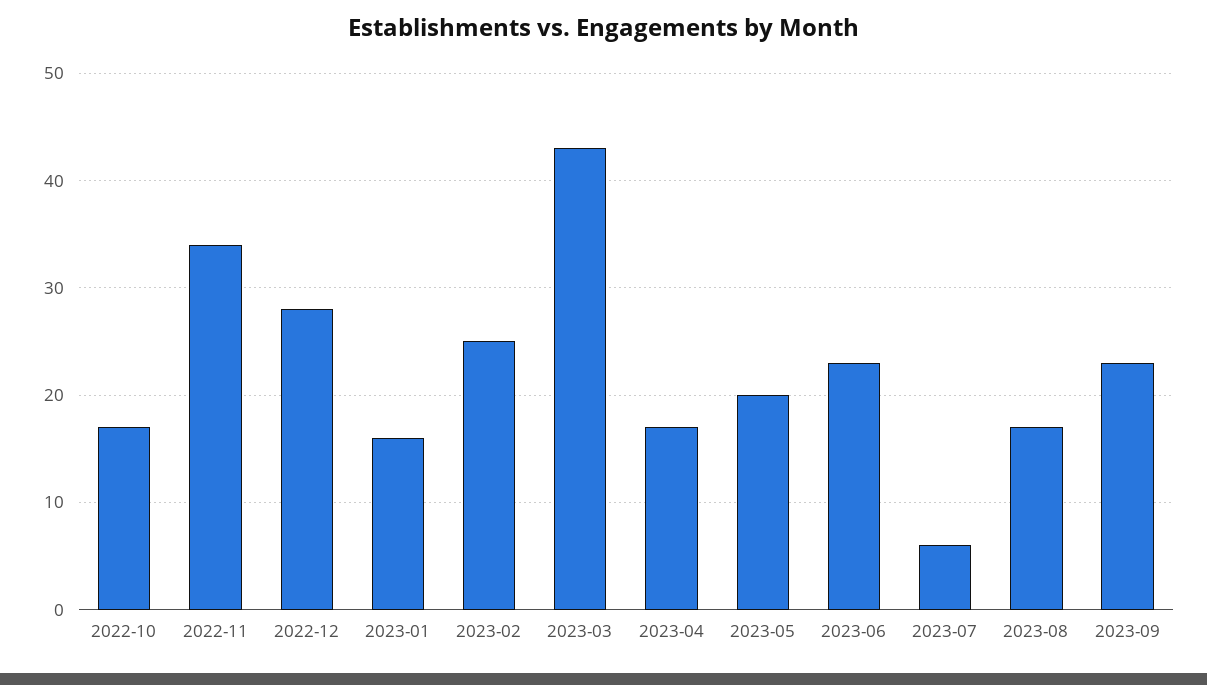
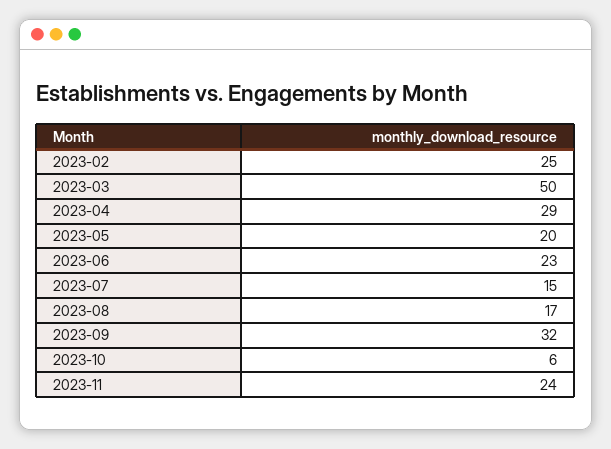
2022-10: 17 -> none
2022-11: 34 -> none
2022-12: 28 -> none
2023-01: 16 -> none
2023-03: 43 -> 50
2023-04: 17 -> 29
2023-07: 6 -> 15
2023-09: 23 -> 32
2023-10: none -> 6
2023-11: none -> 24

